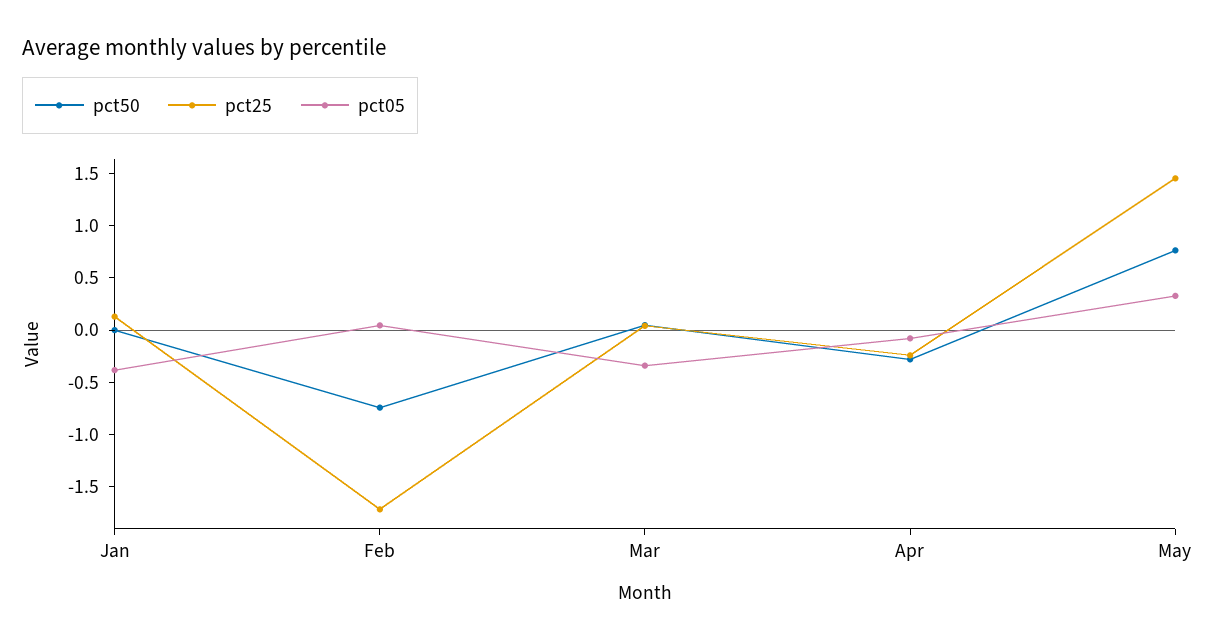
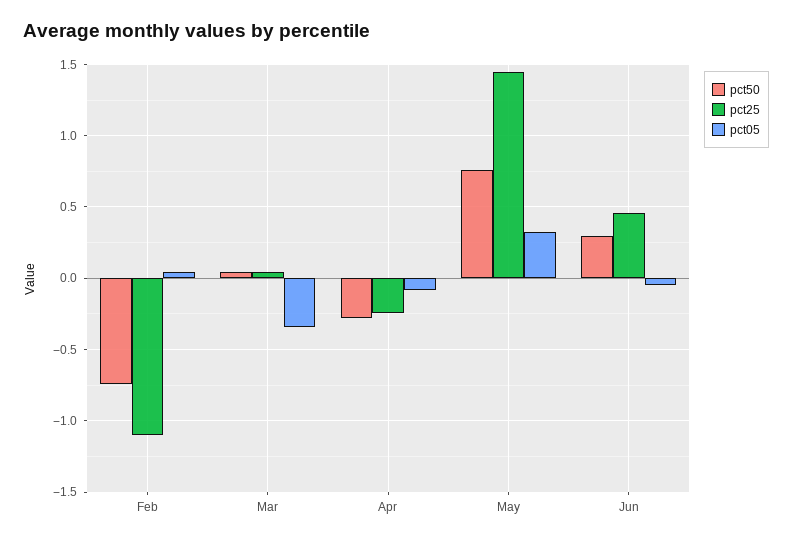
pct50, Jan: 0 -> none
pct25, Jan: 0.1 -> none
pct05, Jan: -0.4 -> none
pct25, Feb: -1.7 -> -1.1
pct50, Jun: none -> 0.3
pct25, Jun: none -> 0.45
pct05, Jun: none -> -0.05

